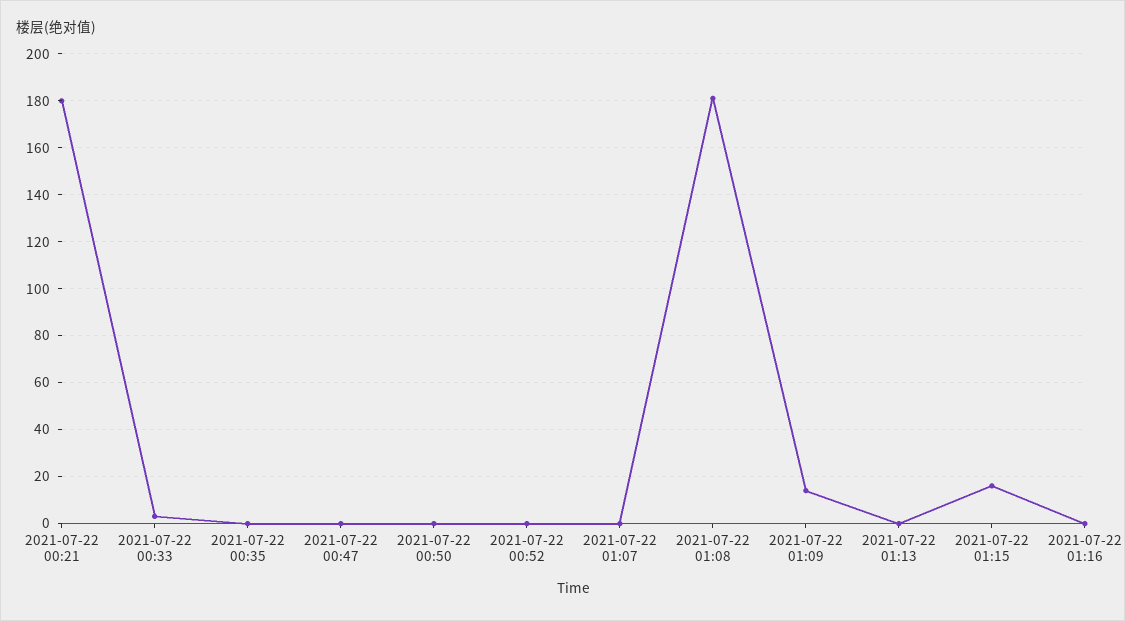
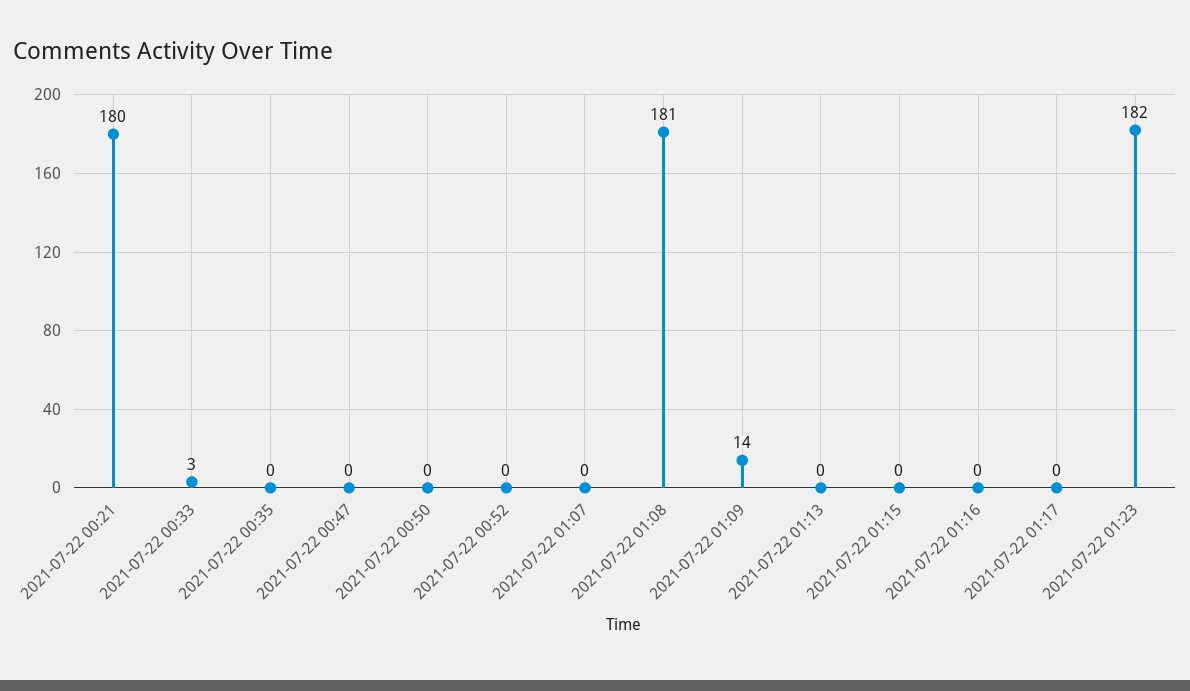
2021-07-22 01:15: 15 -> 0
2021-07-22 01:17: none -> 0
2021-07-22 01:23: none -> 182

